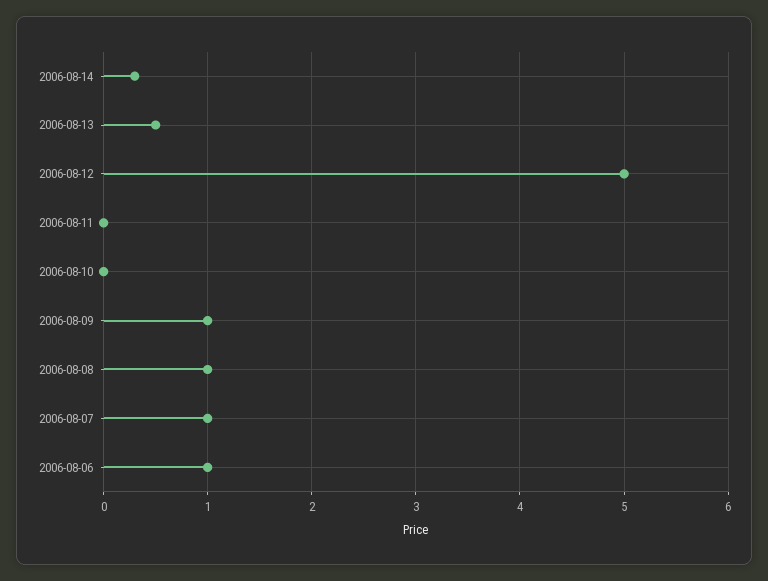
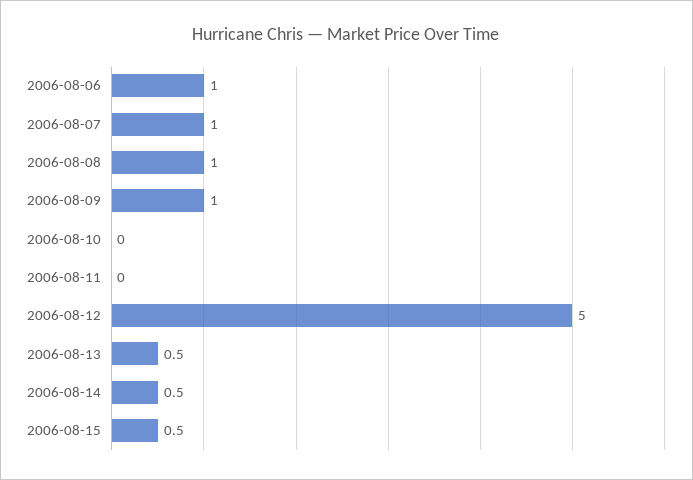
2006-08-14: 0.3 -> 0.5
2006-08-15: none -> 0.5

